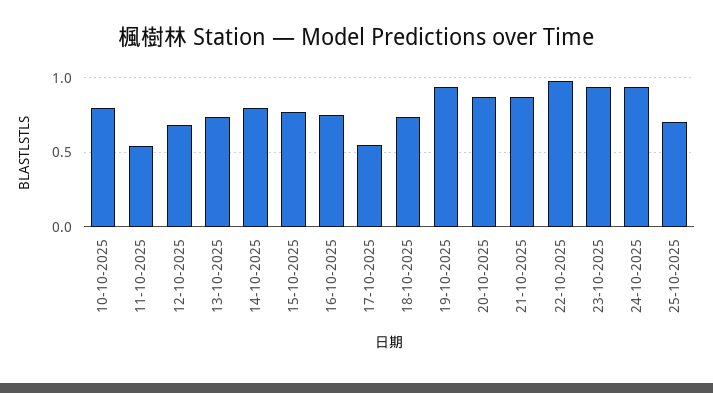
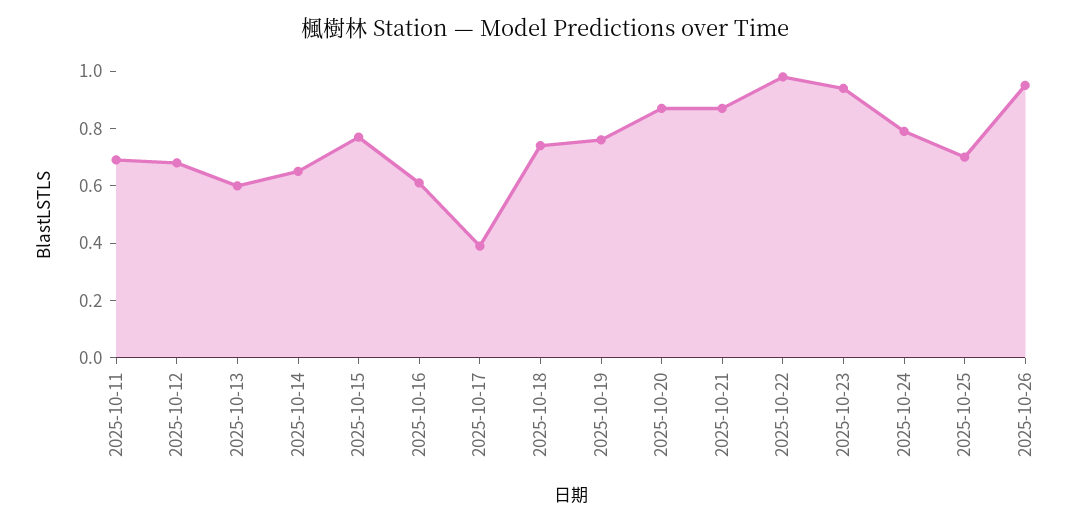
10-10-2025: 0.8 -> none
11-10-2025: 0.55 -> 0.7
13-10-2025: 0.75 -> 0.6
14-10-2025: 0.8 -> 0.65
16-10-2025: 0.75 -> 0.6
17-10-2025: 0.55 -> 0.4
19-10-2025: 0.95 -> 0.75
24-10-2025: 0.95 -> 0.8
2025-10-26: none -> 0.95

